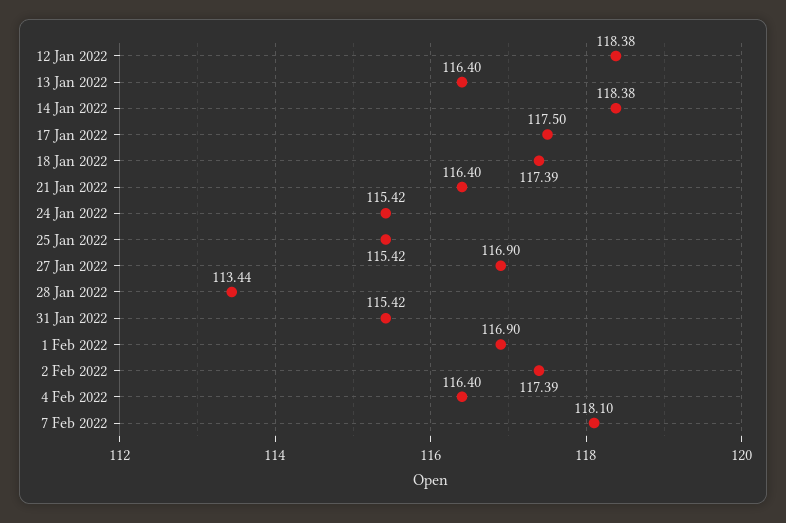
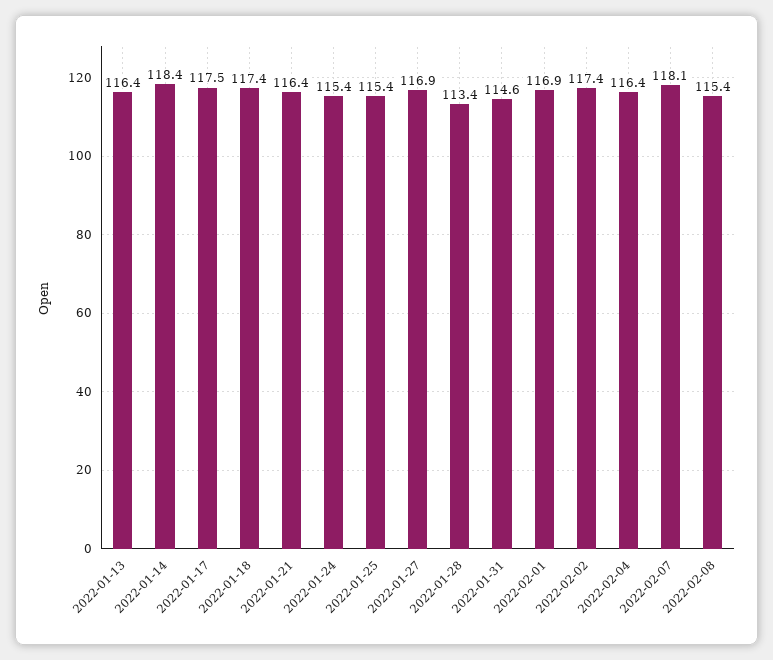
12 Jan 2022: 118.38 -> none
31 Jan 2022: 115.42 -> 114.6
2022-02-08: none -> 115.4

